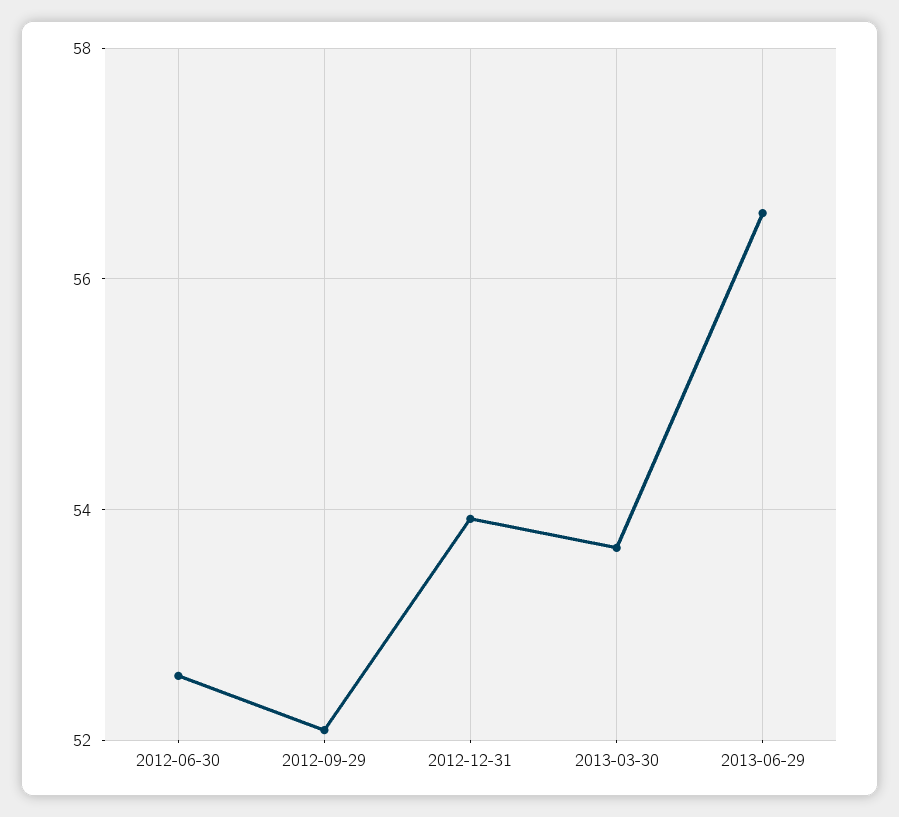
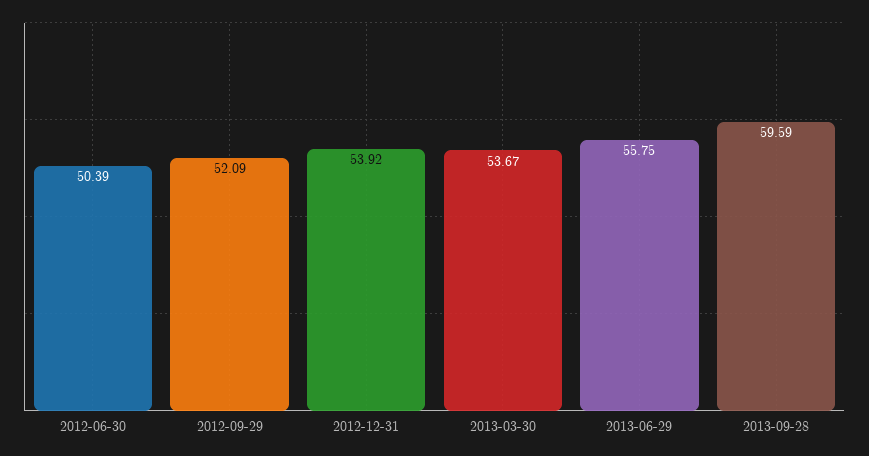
2012-06-30: 52.6 -> 50.39
2013-06-29: 56.6 -> 55.75
2013-09-28: none -> 59.59

